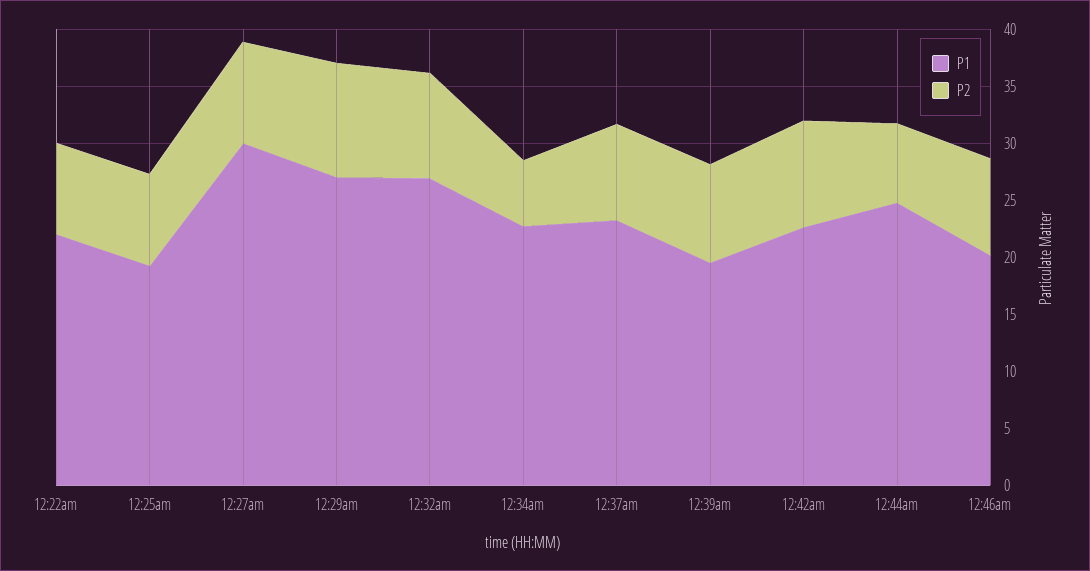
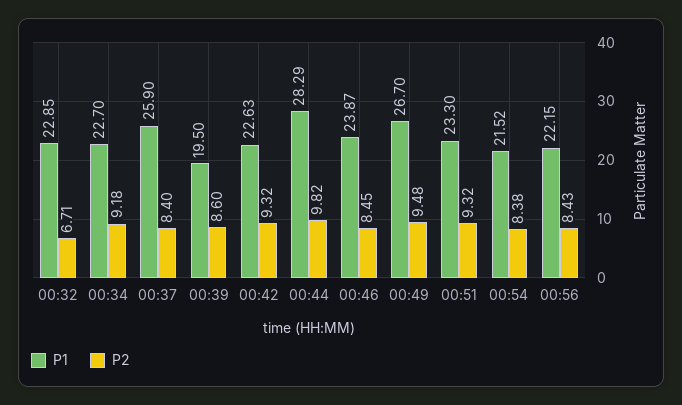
P1, 12:22am: 22 -> none
P2, 12:22am: 8 -> none
P1, 12:25am: 19 -> none
P2, 12:25am: 8 -> none
P1, 12:27am: 30 -> none
P2, 12:27am: 9 -> none
P1, 12:29am: 27 -> none
P2, 12:29am: 10 -> none
P1, 12:32am: 27 -> 22.85
P2, 12:32am: 9 -> 6.71
P2, 12:34am: 6 -> 9.18
P1, 12:37am: 23 -> 25.9
P1, 12:44am: 25 -> 28.29
P2, 12:44am: 7 -> 9.82
P1, 12:46am: 20 -> 23.87
P1, 00:49: none -> 26.7
P2, 00:49: none -> 9.48
P1, 00:51: none -> 23.3
P2, 00:51: none -> 9.32
P1, 00:54: none -> 21.52
P2, 00:54: none -> 8.38
P1, 00:56: none -> 22.15
P2, 00:56: none -> 8.43

